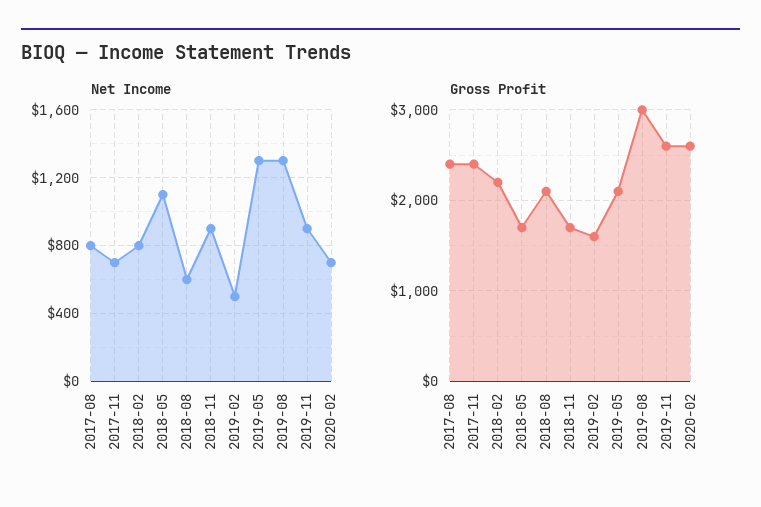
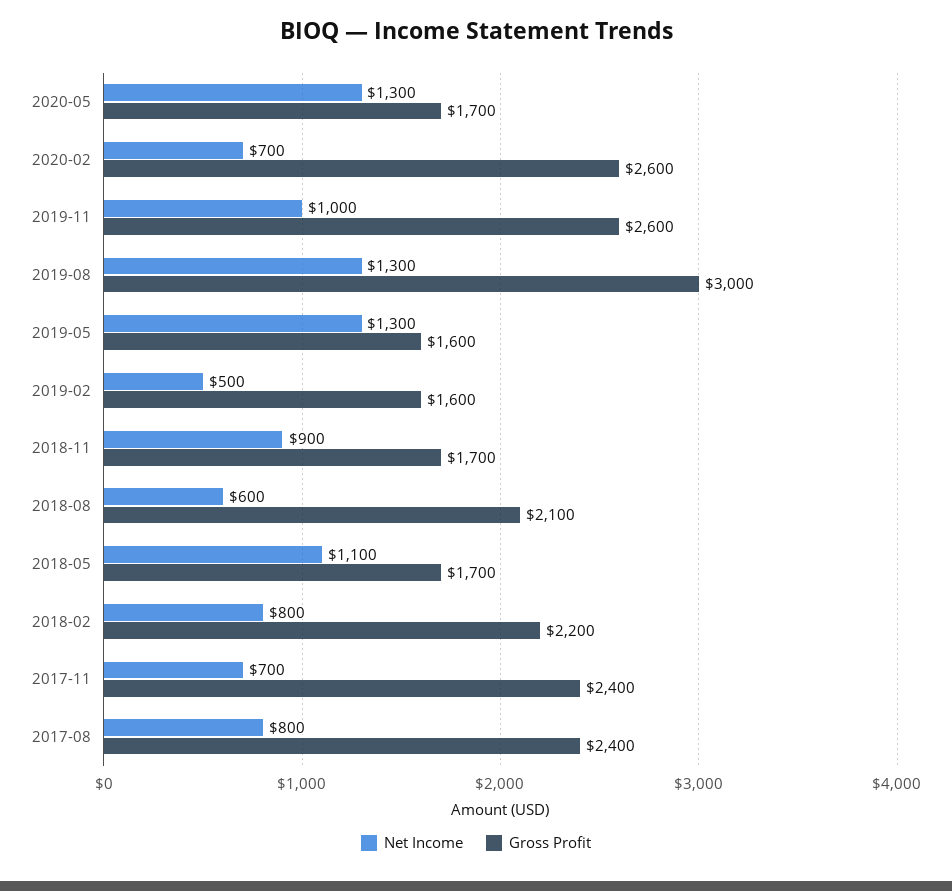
Net Income, 2019-11: 900 -> 1000
Gross Profit, 2019-05: 2100 -> 1600
Net Income, 2020-05: none -> 1300
Gross Profit, 2020-05: none -> 1700

